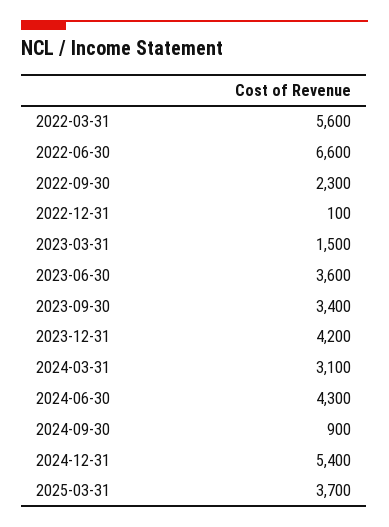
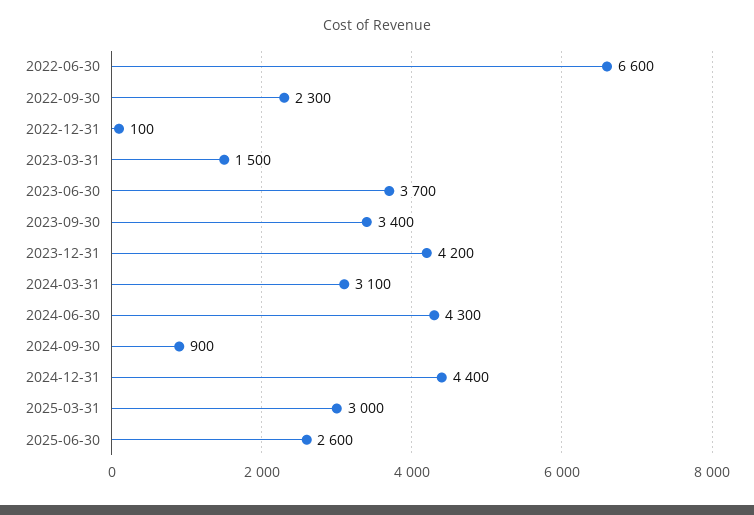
2022-03-31: 5600 -> none
2023-06-30: 3600 -> 3700
2024-12-31: 5400 -> 4400
2025-03-31: 3700 -> 3000
2025-06-30: none -> 2600

